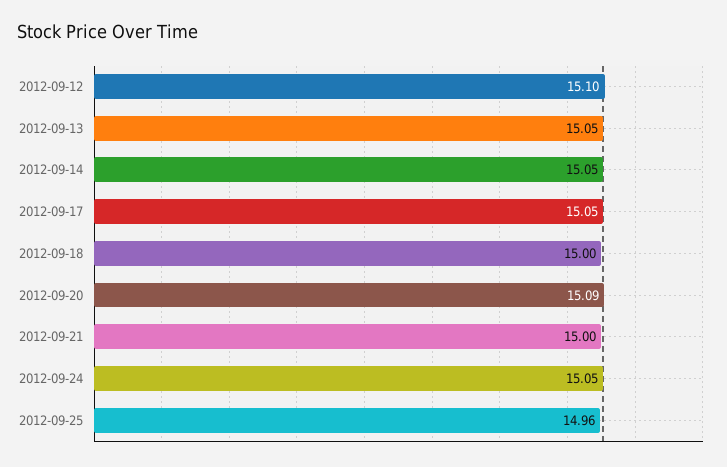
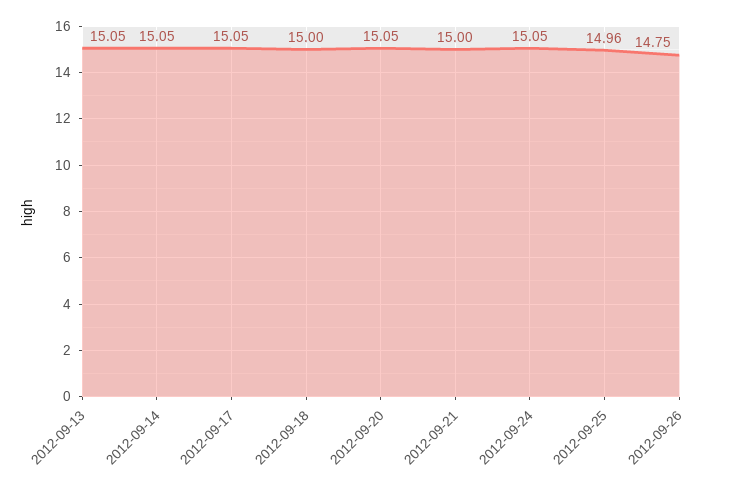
2012-09-12: 15.1 -> none
2012-09-20: 15.09 -> 15.05
2012-09-26: none -> 14.75

